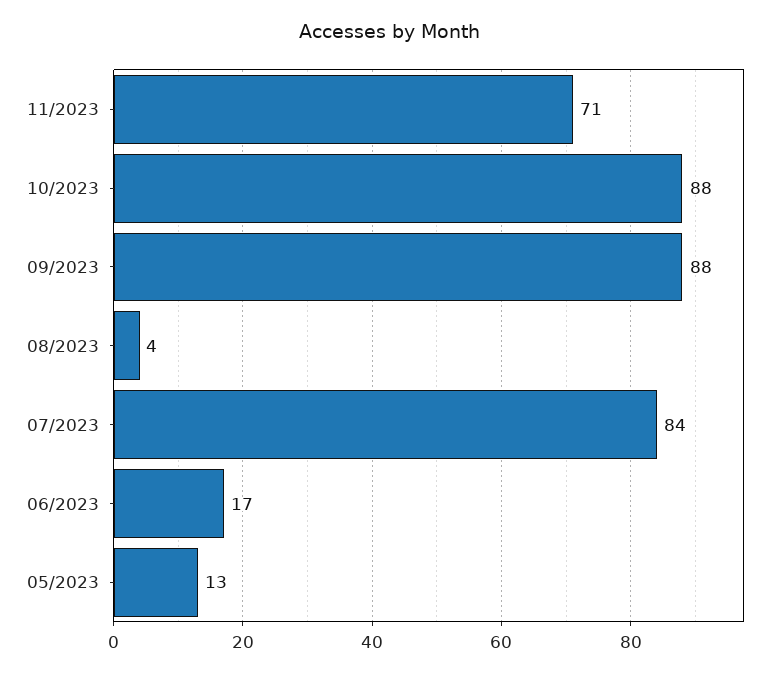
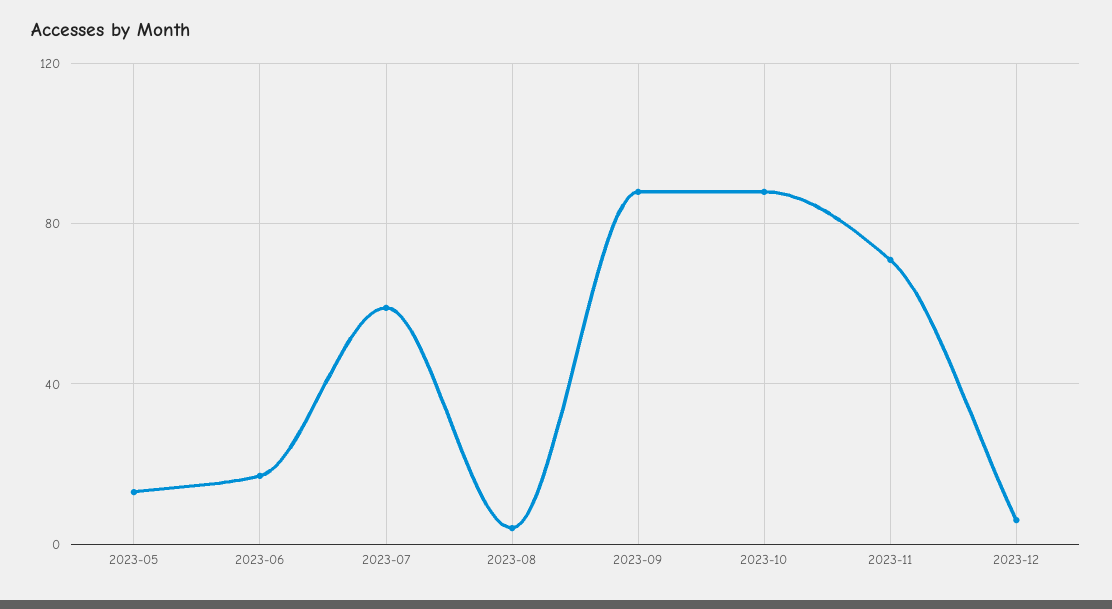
07/2023: 84 -> 60
2023-12: none -> 5

